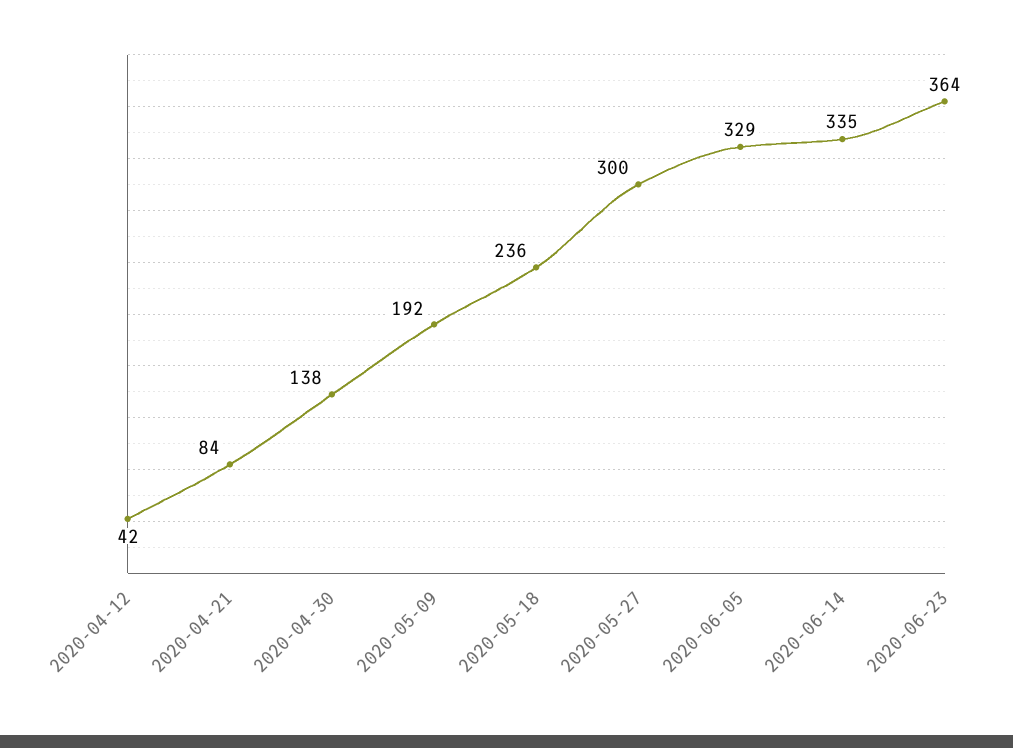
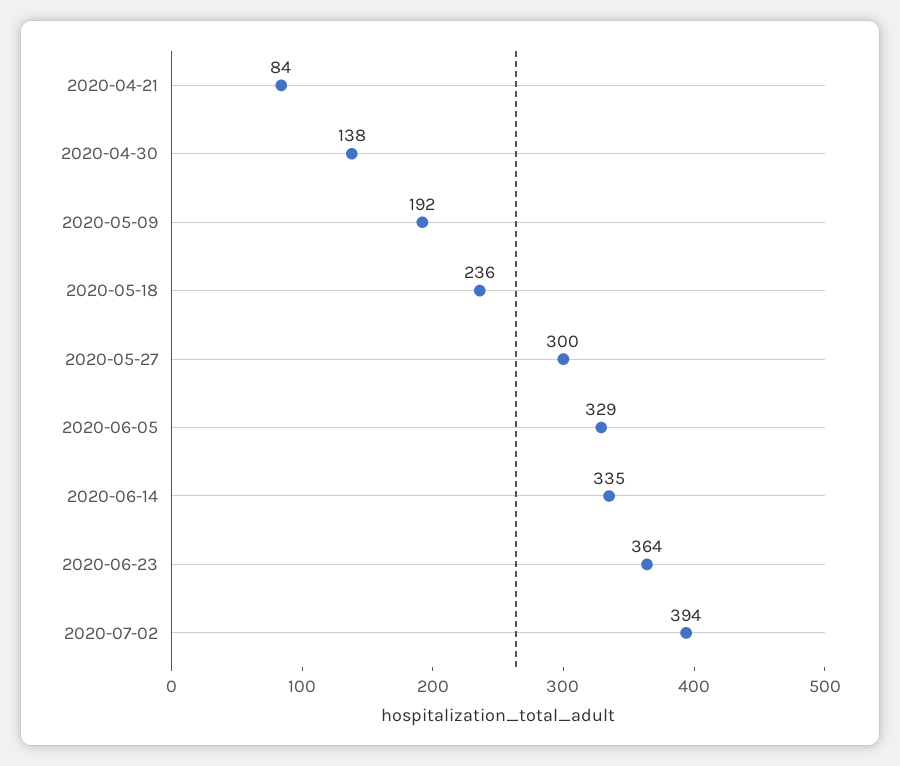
2020-04-12: 42 -> none
2020-07-02: none -> 394

